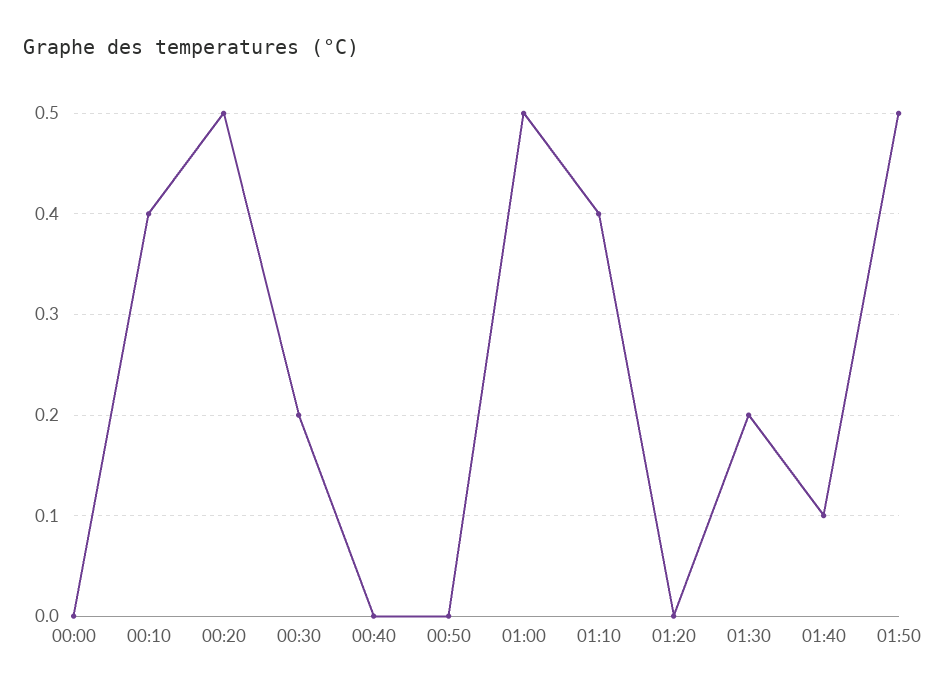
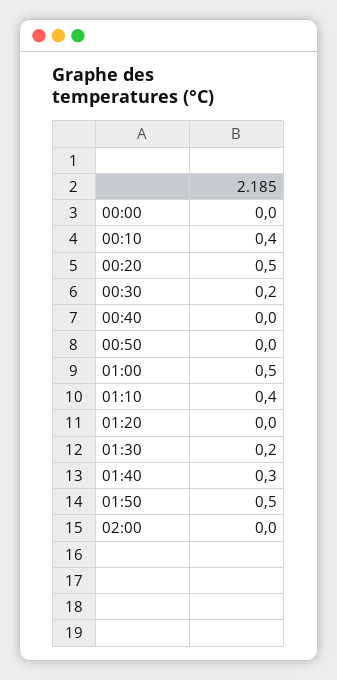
01:40: 0.1 -> 0.3
02:00: none -> 0

